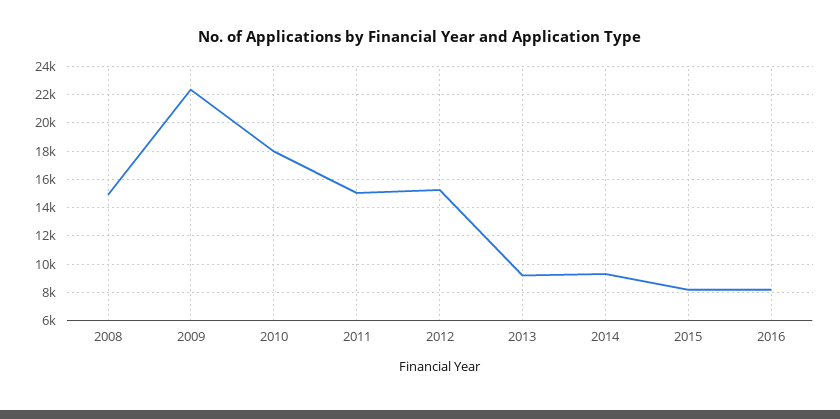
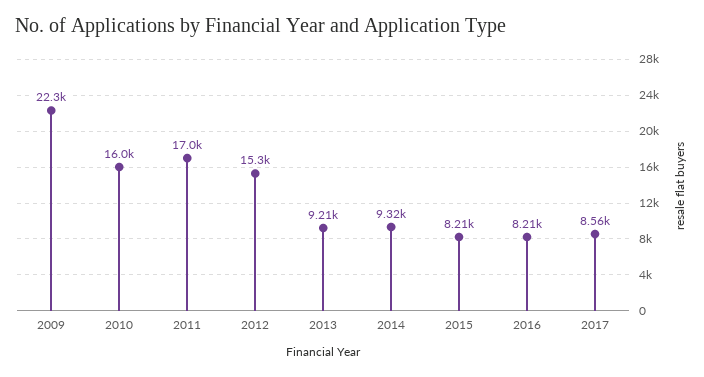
2008: 15000 -> none
2010: 18000 -> 16000
2011: 15000 -> 17000
2017: none -> 8560

